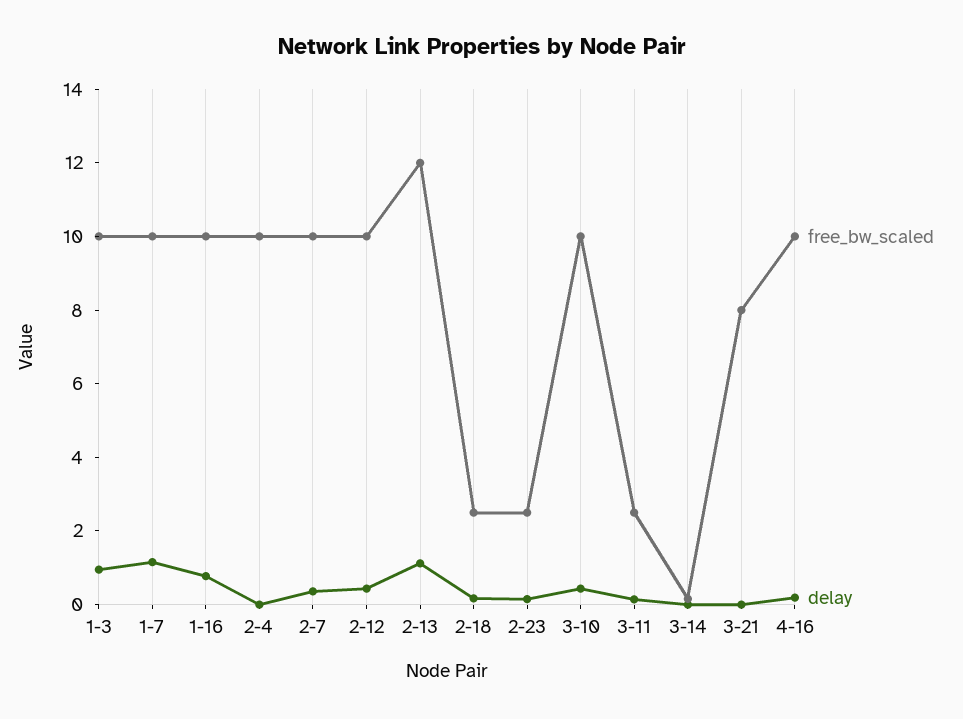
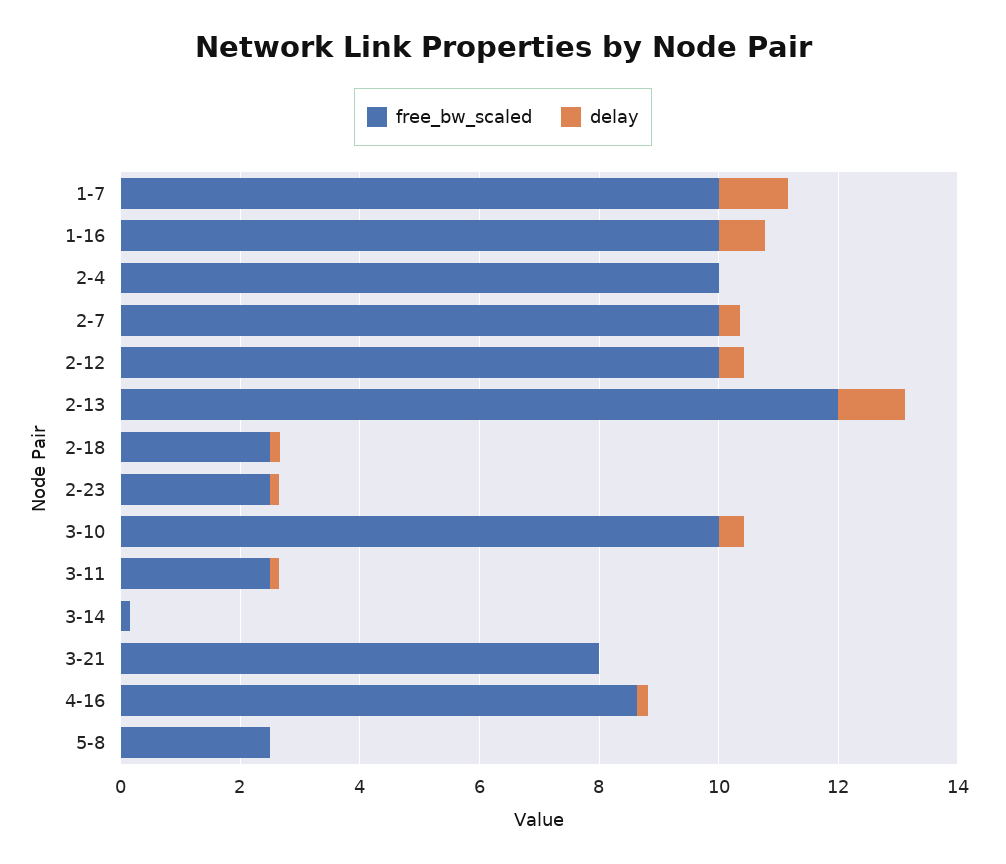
free_bw_scaled, 1-3: 10 -> none
delay, 1-3: 1 -> none
free_bw_scaled, 4-16: 10 -> 8.5
free_bw_scaled, 5-8: none -> 2.5
delay, 5-8: none -> 0

